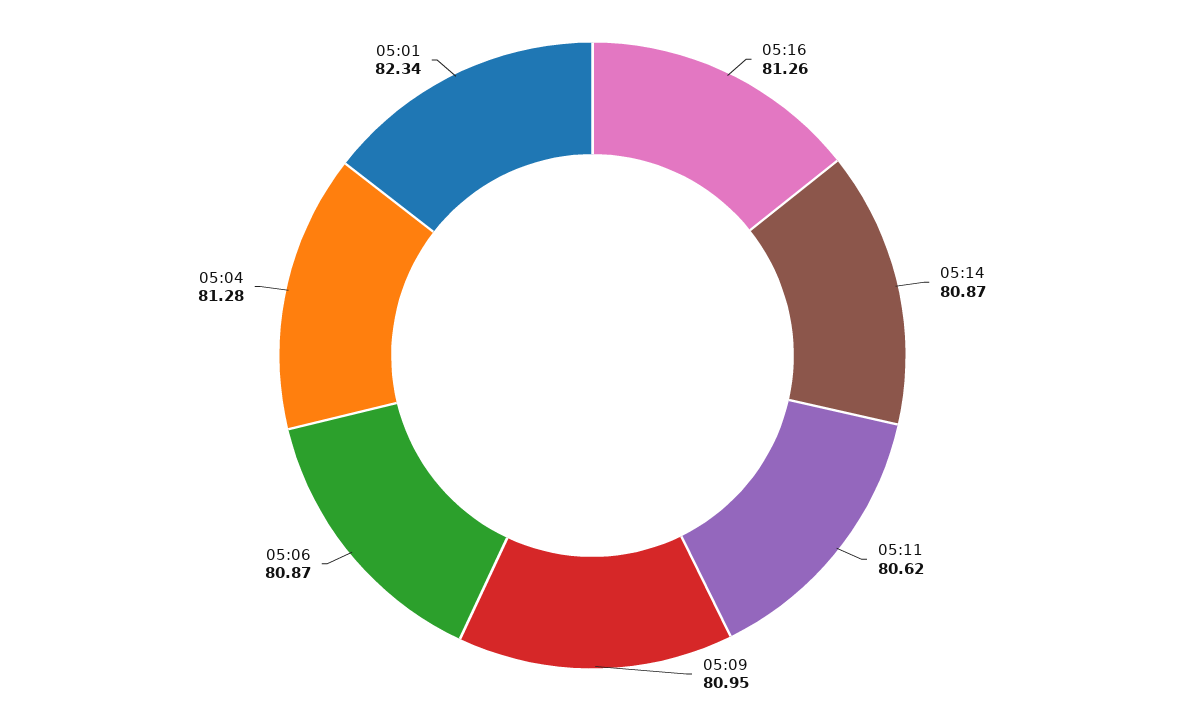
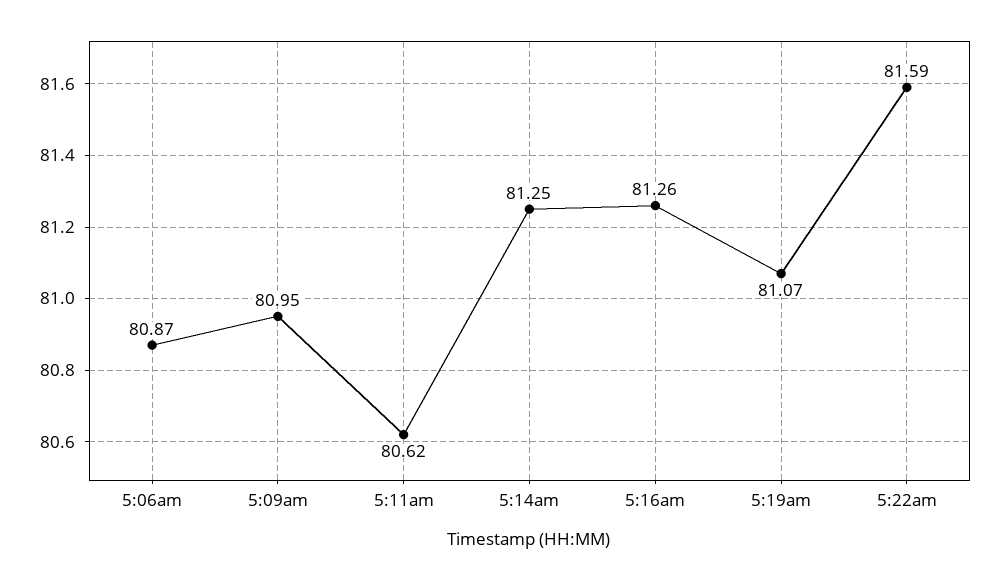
05:14: 80.87 -> 81.25
05:04: 81.28 -> none
05:01: 82.34 -> none
5:19am: none -> 81.07
5:22am: none -> 81.59

